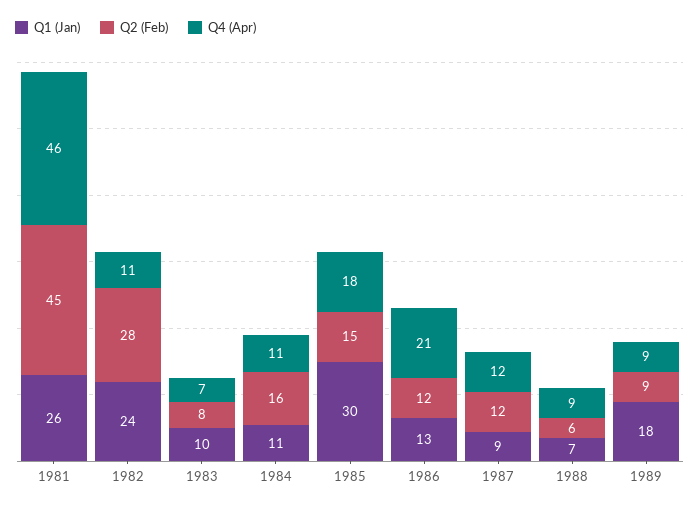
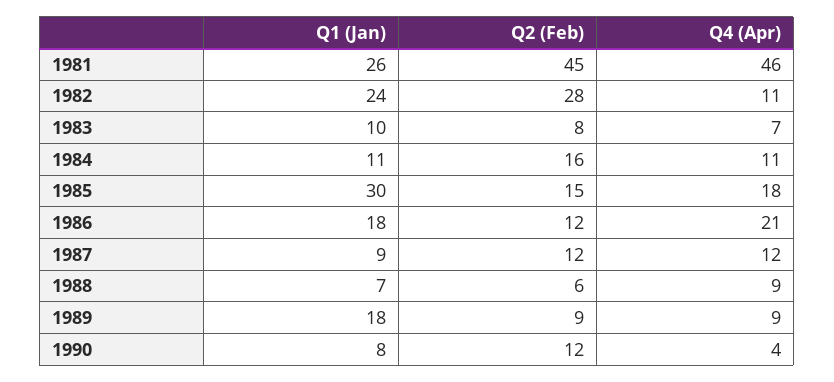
Q1 (Jan), 1986: 13 -> 18
Q1 (Jan), 1990: none -> 8
Q2 (Feb), 1990: none -> 12
Q4 (Apr), 1990: none -> 4

